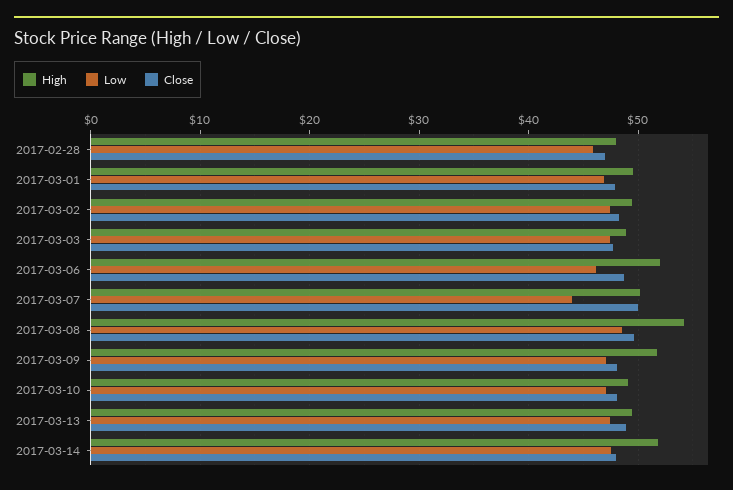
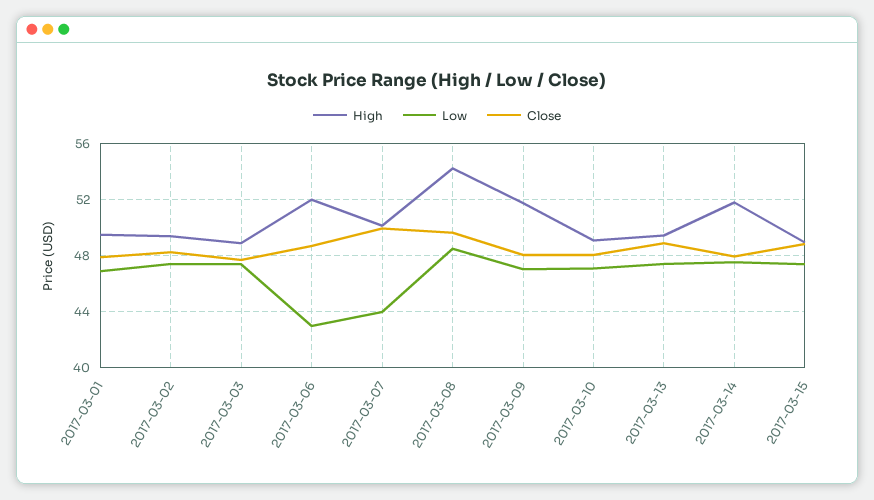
High, 2017-02-28: 48 -> none
Low, 2017-02-28: 46 -> none
Close, 2017-02-28: 47 -> none
Low, 2017-03-06: 46 -> 43
High, 2017-03-15: none -> 49
Low, 2017-03-15: none -> 47.5
Close, 2017-03-15: none -> 49

